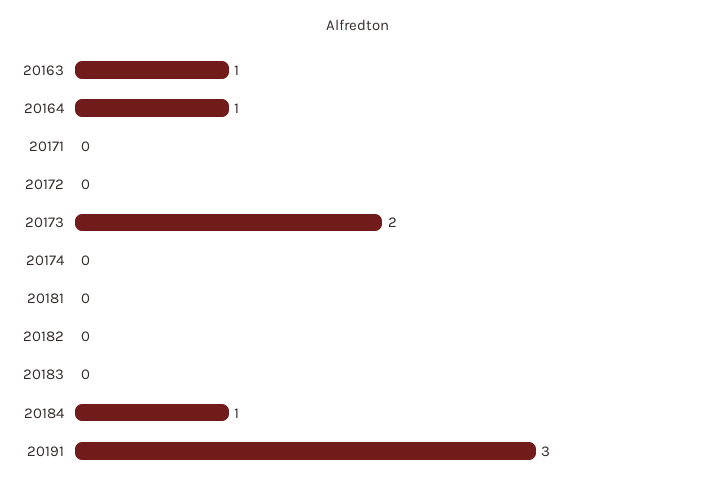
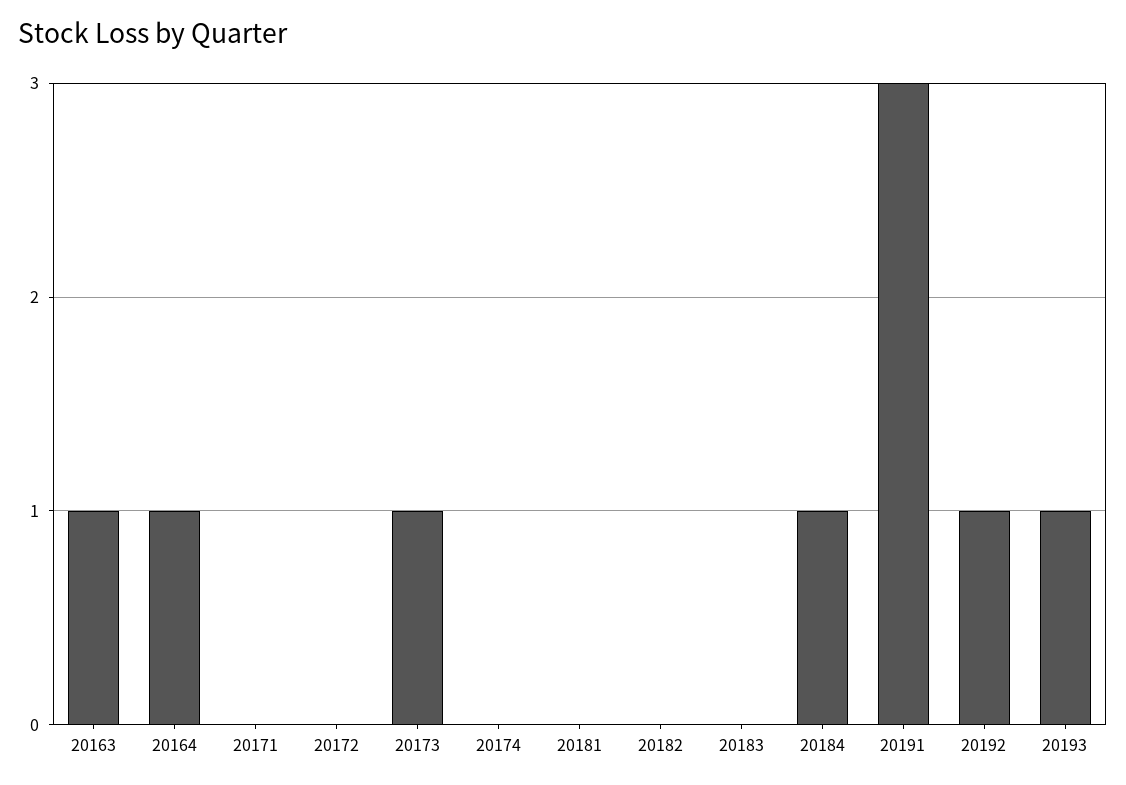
20173: 2 -> 1
20192: none -> 1
20193: none -> 1

